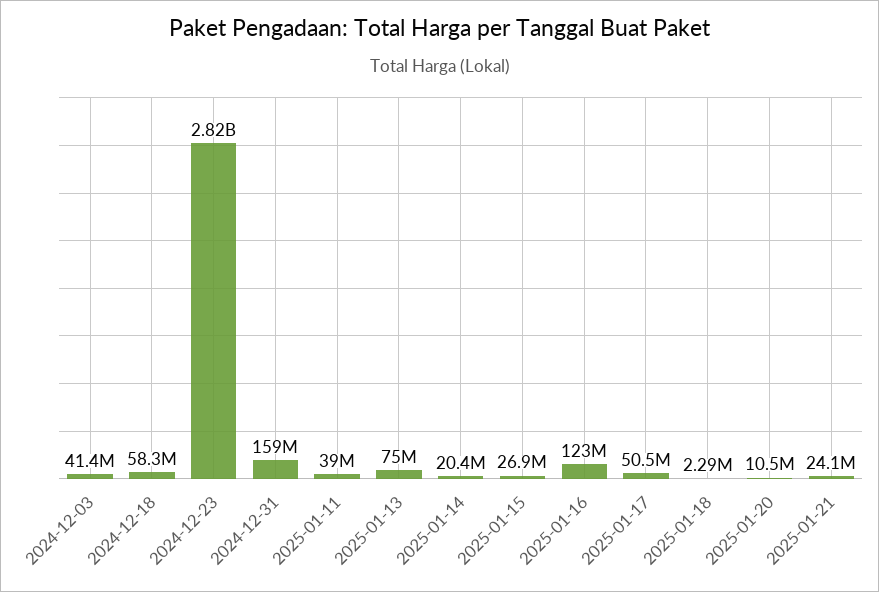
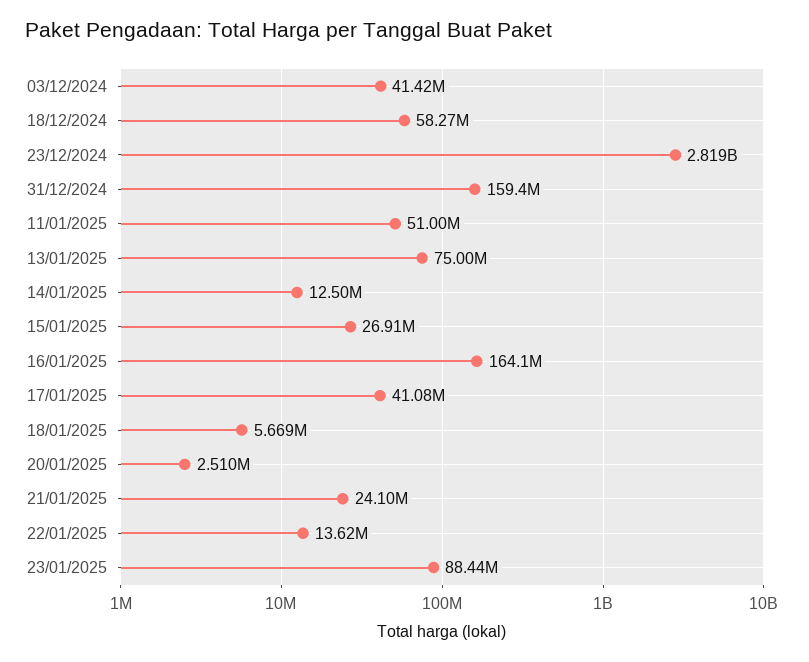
2025-01-11: 39000000 -> 51000000
2025-01-14: 20400000 -> 12500000
2025-01-16: 123000000 -> 164100000
2025-01-17: 50500000 -> 41080000
2025-01-18: 2290000 -> 5669000
2025-01-20: 10500000 -> 2510000
22/01/2025: none -> 13620000
23/01/2025: none -> 88440000

